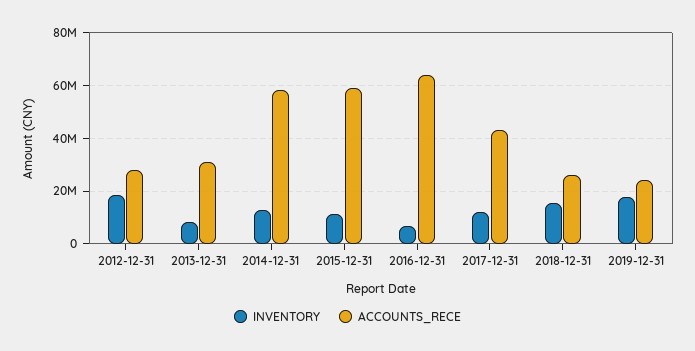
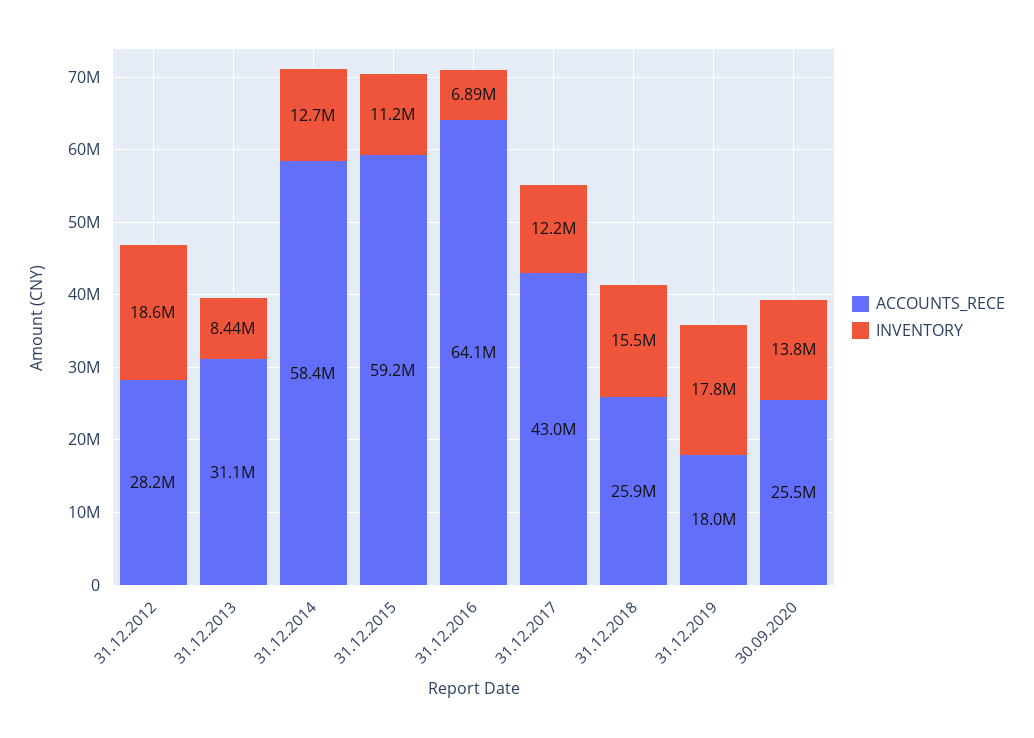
ACCOUNTS_RECE, 2019-12-31: 25000000 -> 18000000
ACCOUNTS_RECE, 30.09.2020: none -> 25500000
INVENTORY, 30.09.2020: none -> 13800000

